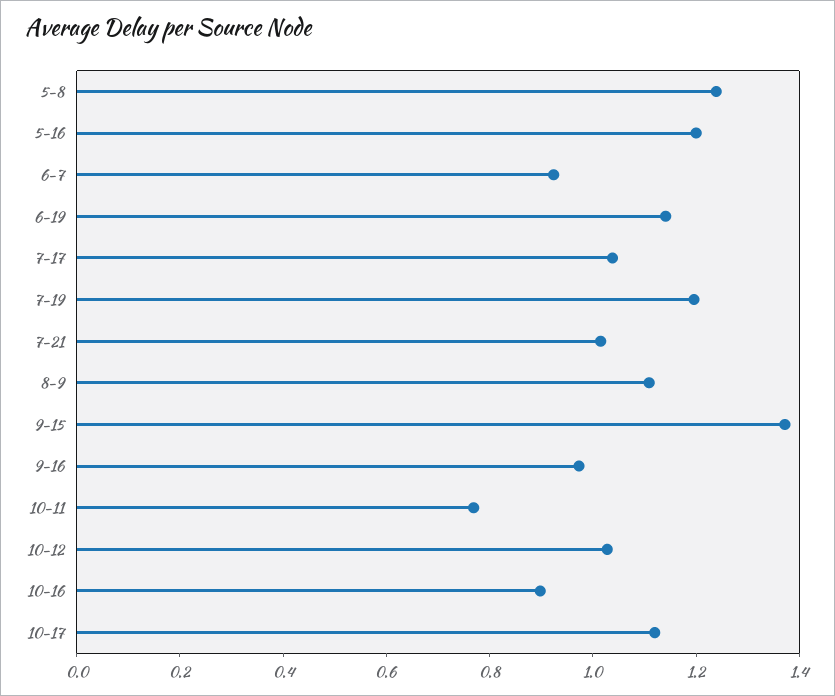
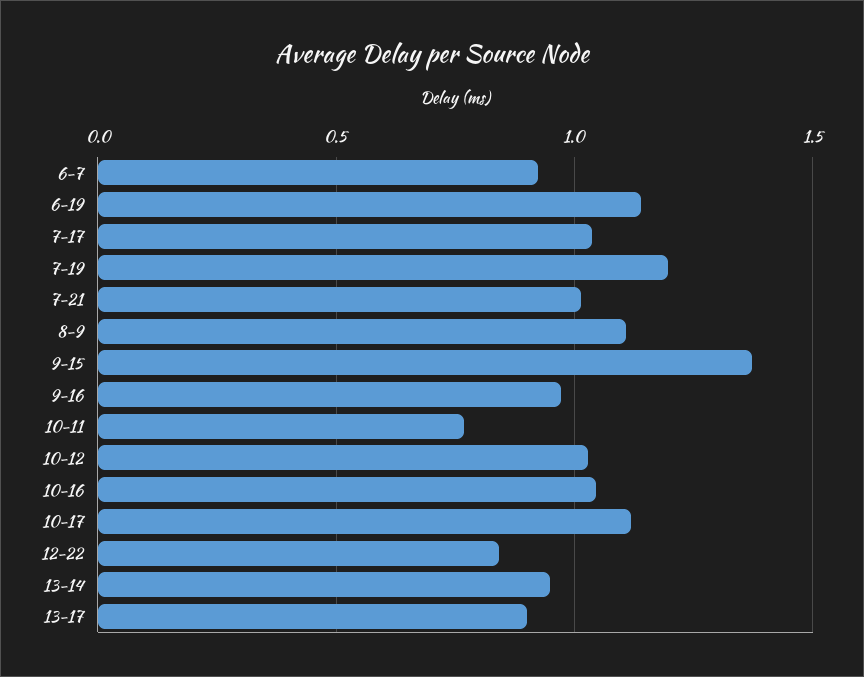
5-8: 1.25 -> none
5-16: 1.2 -> none
10-16: 0.9 -> 1.05
12-22: none -> 0.85
13-14: none -> 0.95
13-17: none -> 0.9

